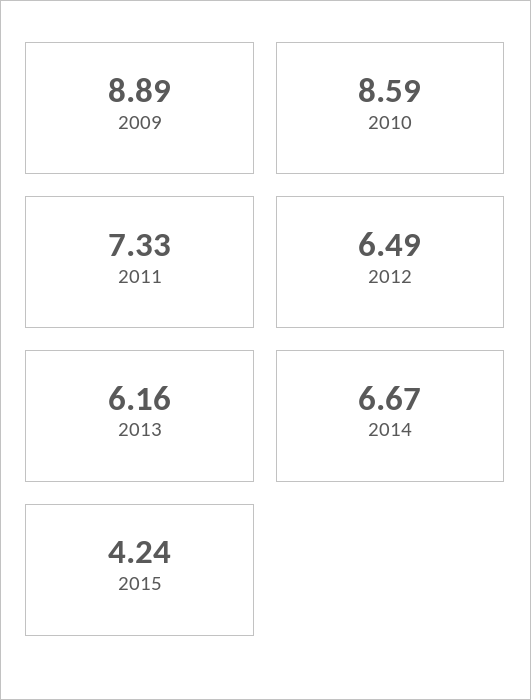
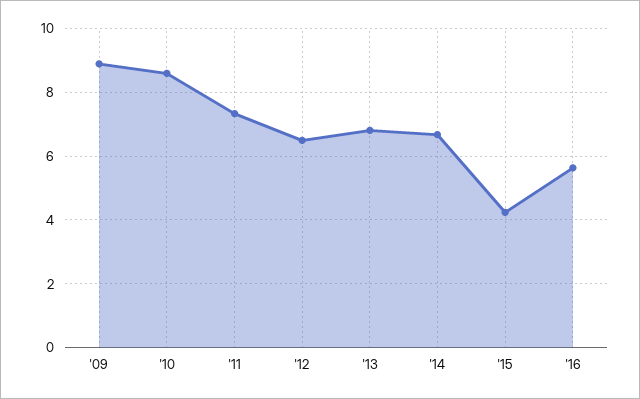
2013: 6.16 -> 6.8
'16: none -> 5.6

